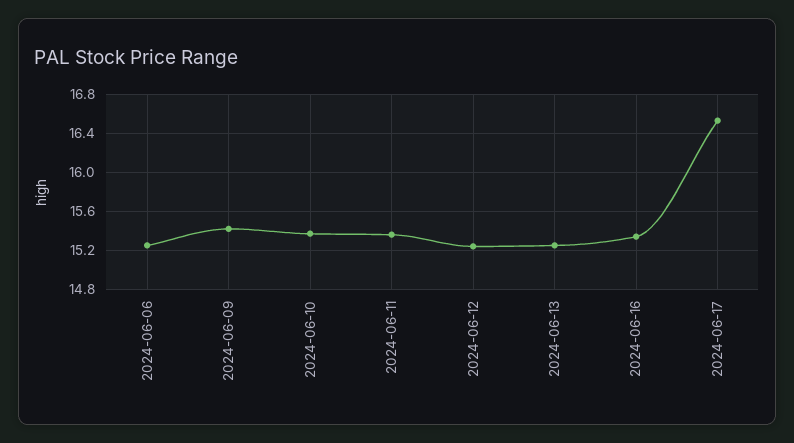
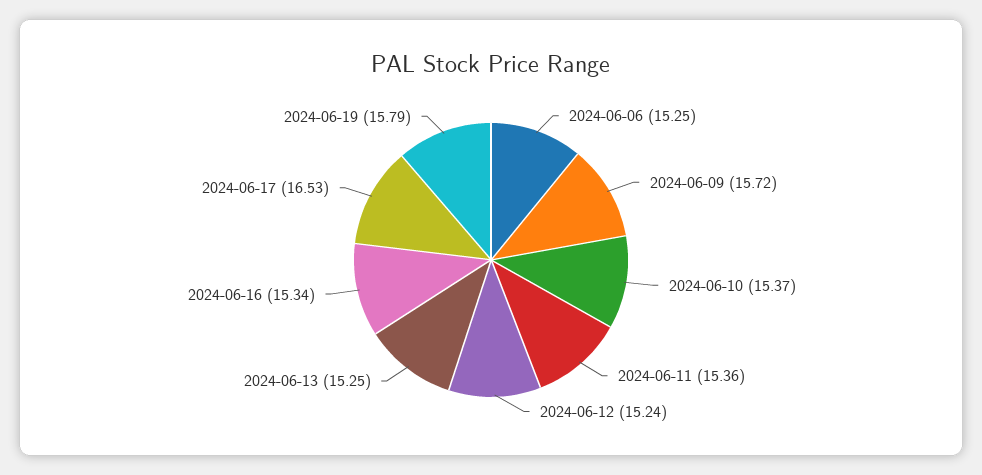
2024-06-09: 15.4 -> 15.72
2024-06-19: none -> 15.79

